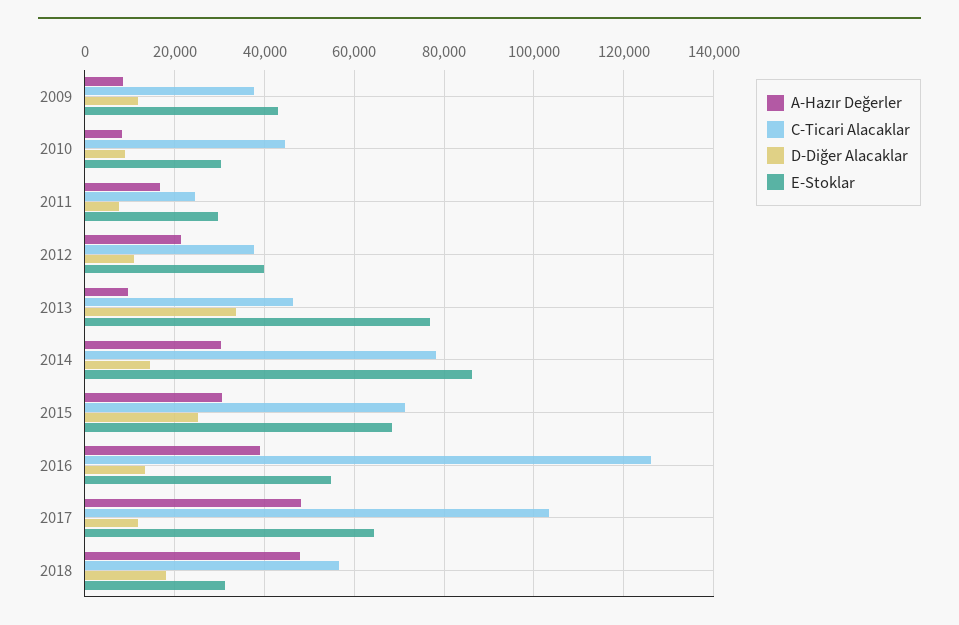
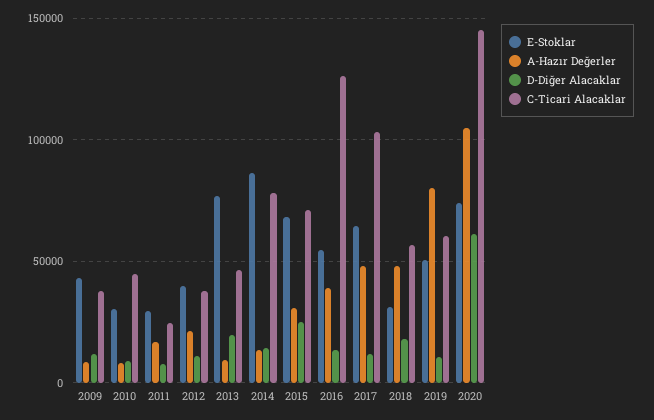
D-Diğer Alacaklar, 2013: 34000 -> 20000
A-Hazır Değerler, 2014: 30000 -> 15000
E-Stoklar, 2019: none -> 50000
A-Hazır Değerler, 2019: none -> 80000
D-Diğer Alacaklar, 2019: none -> 10000
C-Ticari Alacaklar, 2019: none -> 60000
E-Stoklar, 2020: none -> 75000
A-Hazır Değerler, 2020: none -> 105000
D-Diğer Alacaklar, 2020: none -> 60000
C-Ticari Alacaklar, 2020: none -> 145000

